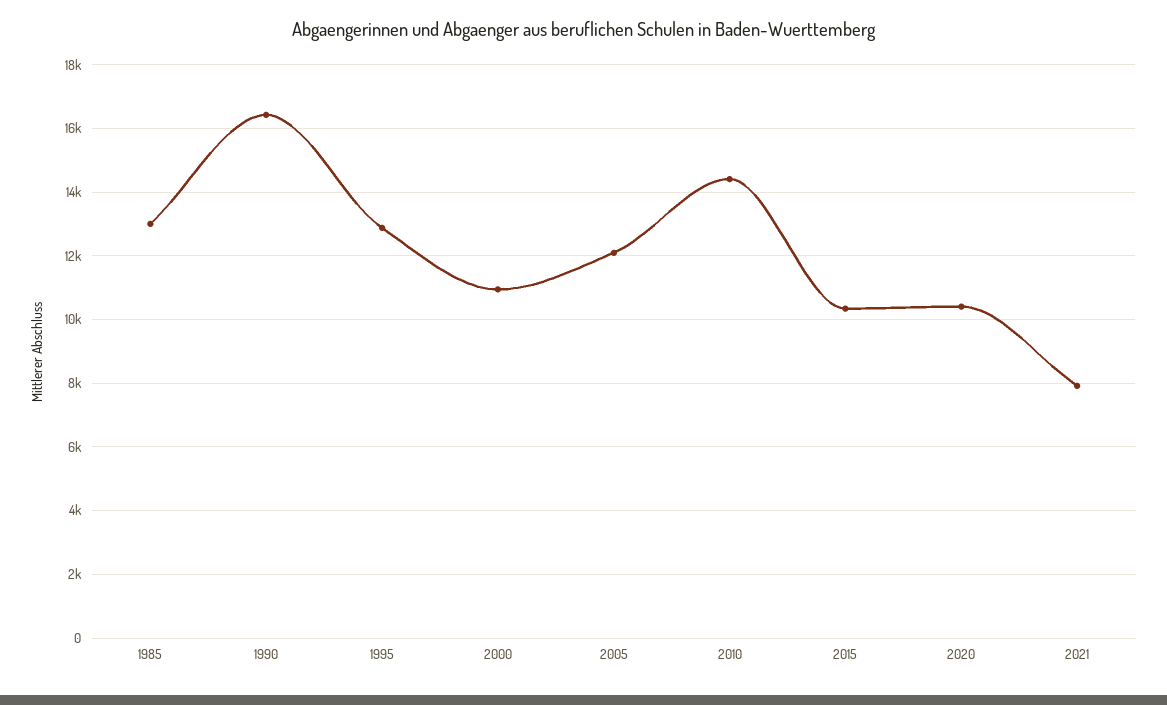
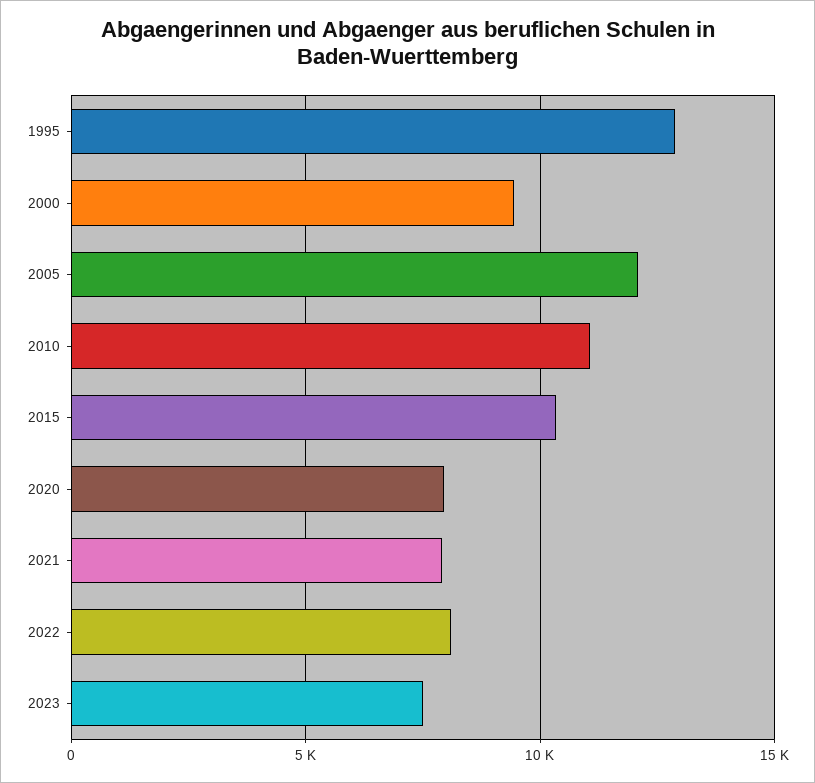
1985: 13000 -> none
1990: 16400 -> none
2000: 11000 -> 9500
2010: 14400 -> 11000
2020: 10400 -> 8000
2022: none -> 8000
2023: none -> 7500

